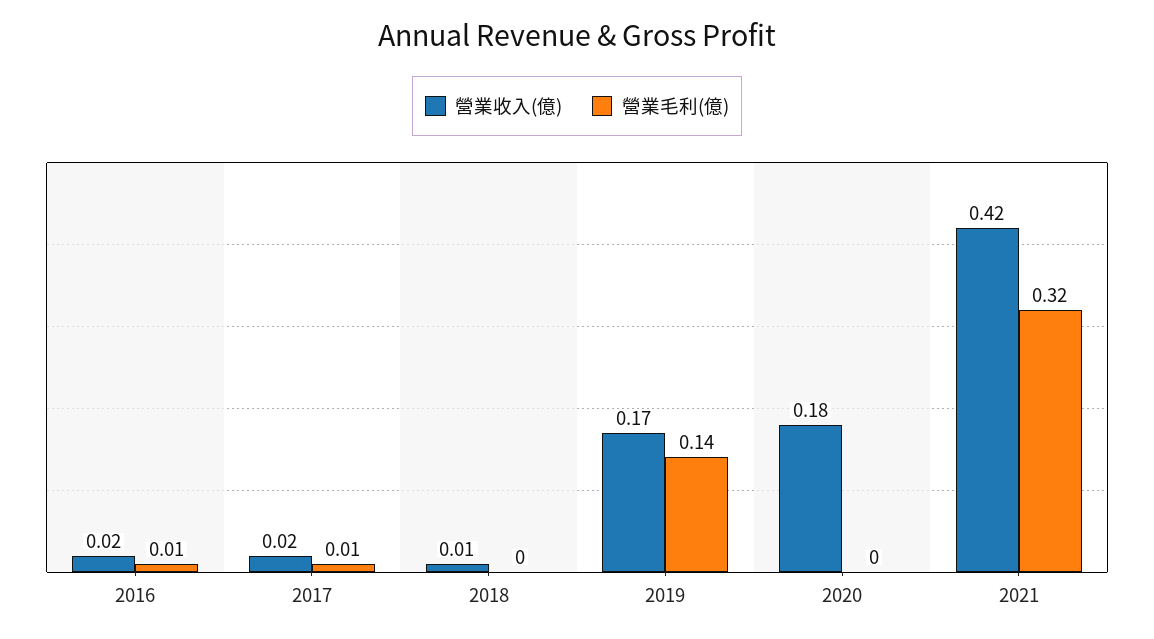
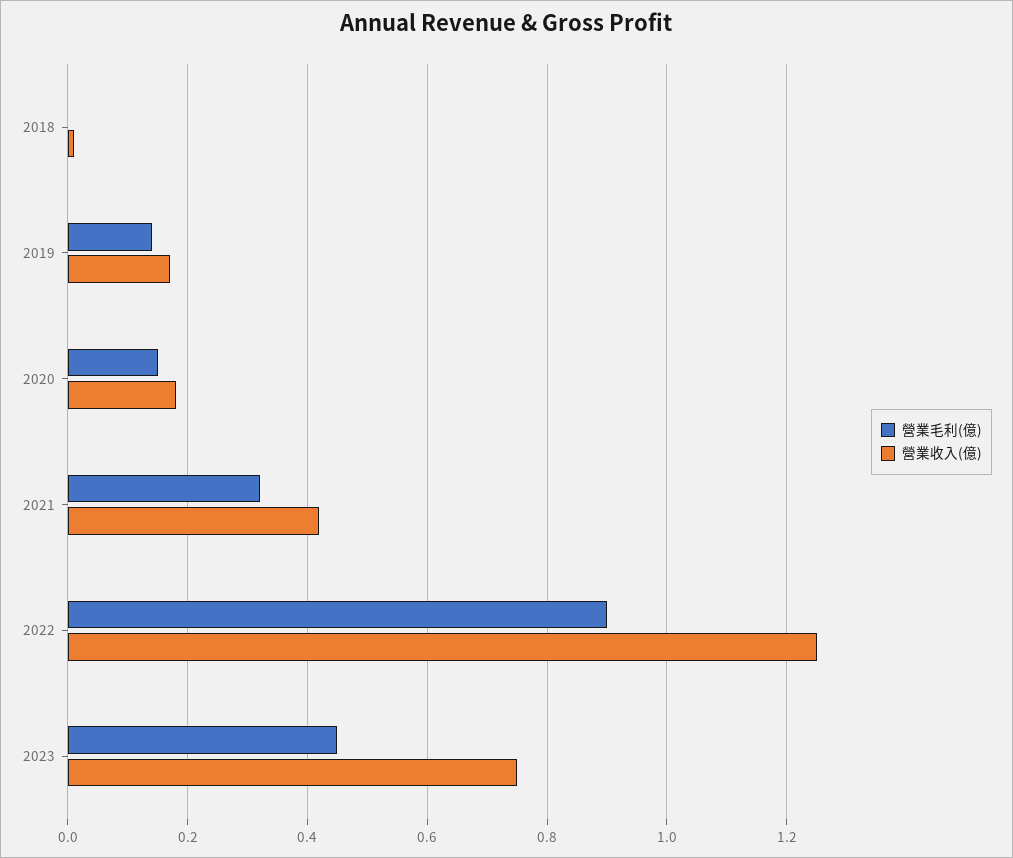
營業收入(億), 2016: 0.02 -> none
營業毛利(億), 2016: 0.01 -> none
營業收入(億), 2017: 0.02 -> none
營業毛利(億), 2017: 0.01 -> none
營業毛利(億), 2020: 0 -> 0.15
營業毛利(億), 2022: none -> 0.9
營業收入(億), 2022: none -> 1.25
營業毛利(億), 2023: none -> 0.45
營業收入(億), 2023: none -> 0.75

